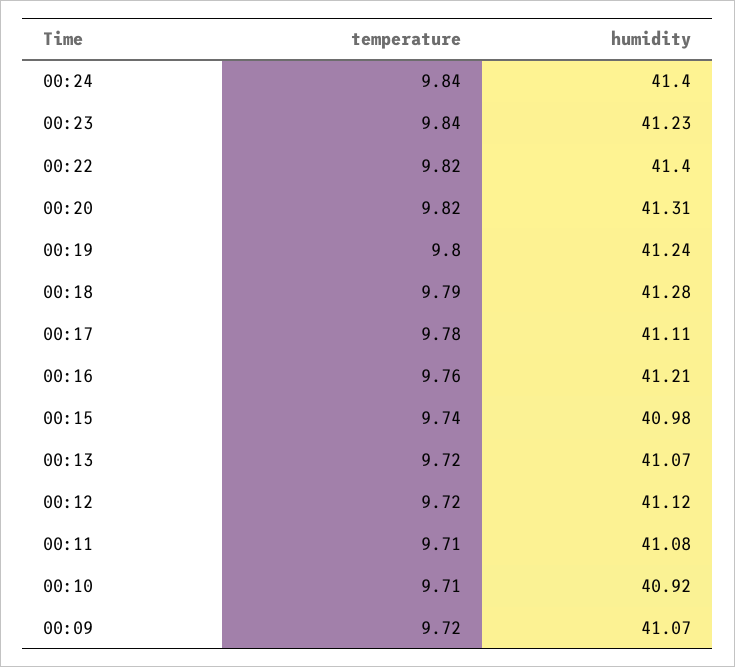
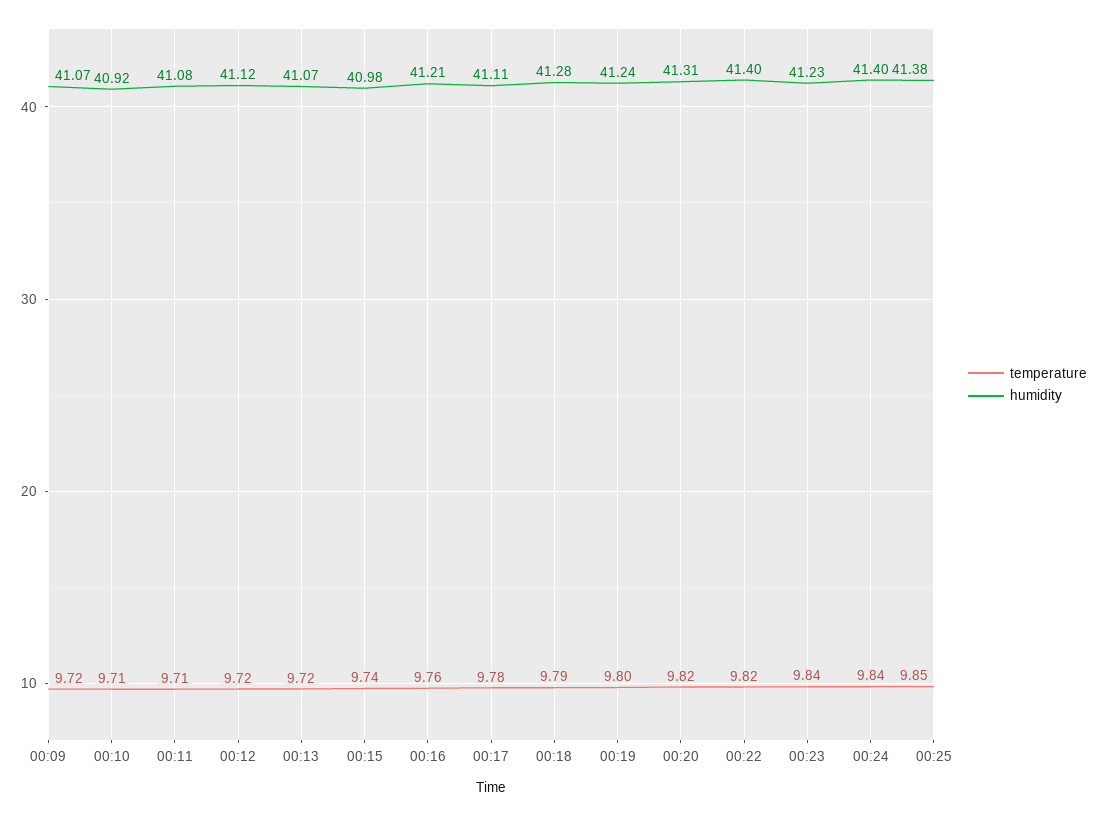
temperature, 00:25: none -> 9.85
humidity, 00:25: none -> 41.38

